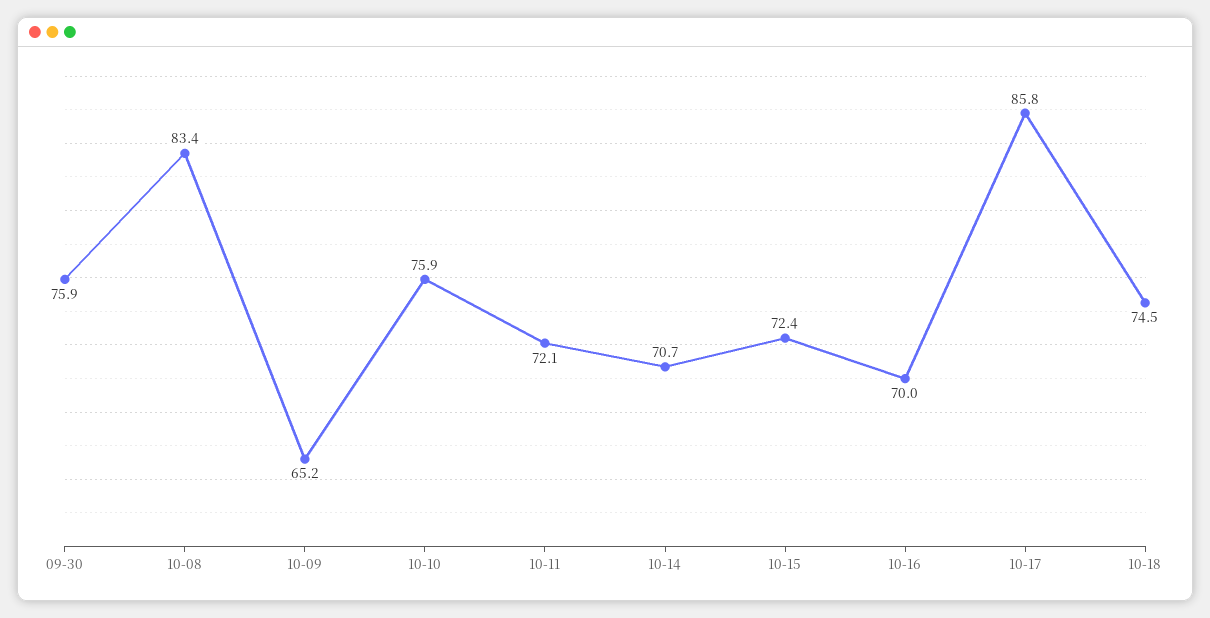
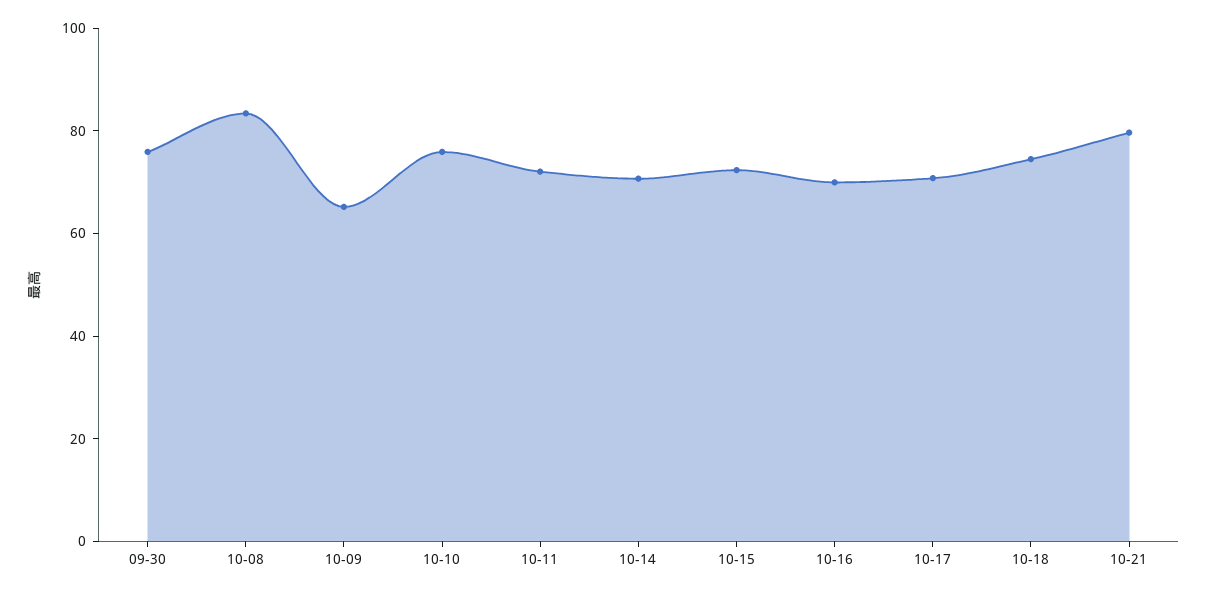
10-17: 85.8 -> 70
10-21: none -> 80

